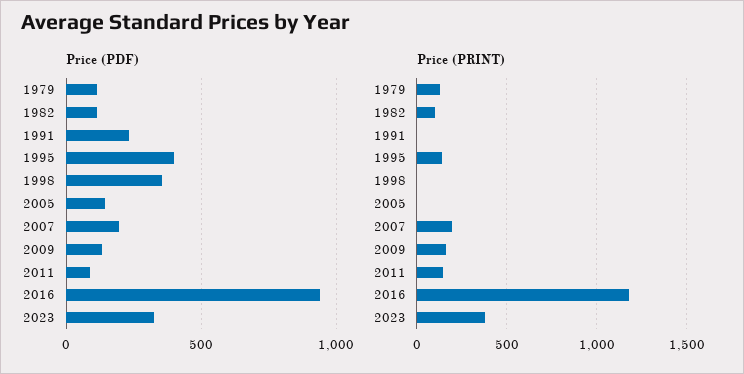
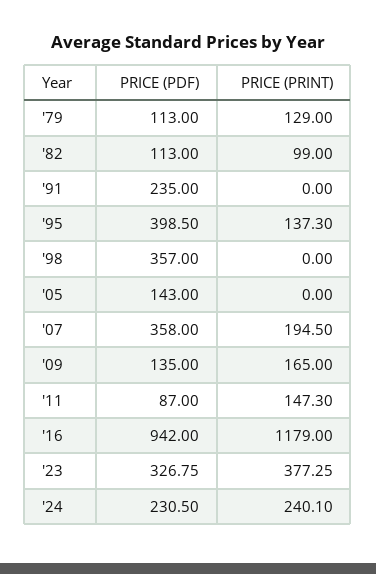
Price (PDF), 2007: 200 -> 358
Price (PDF), '24: none -> 230.5
Price (PRINT), '24: none -> 240.1

